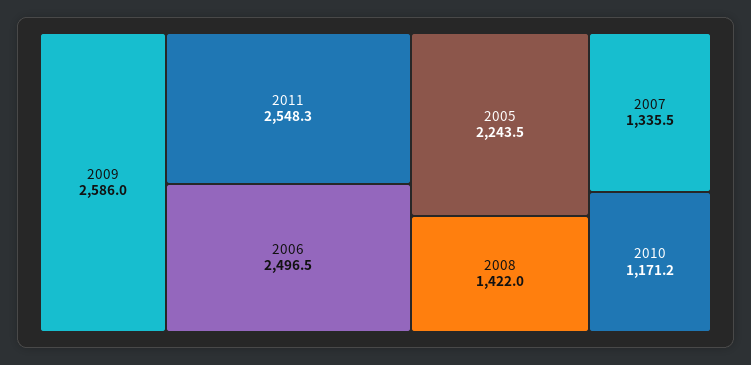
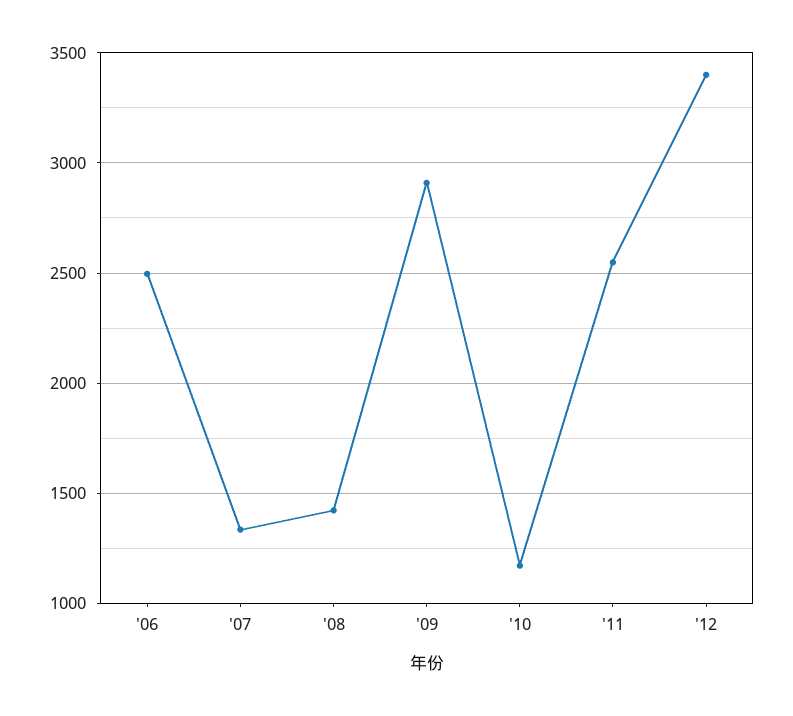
2009: 2586 -> 2900
2005: 2243.5 -> none
'12: none -> 3400

